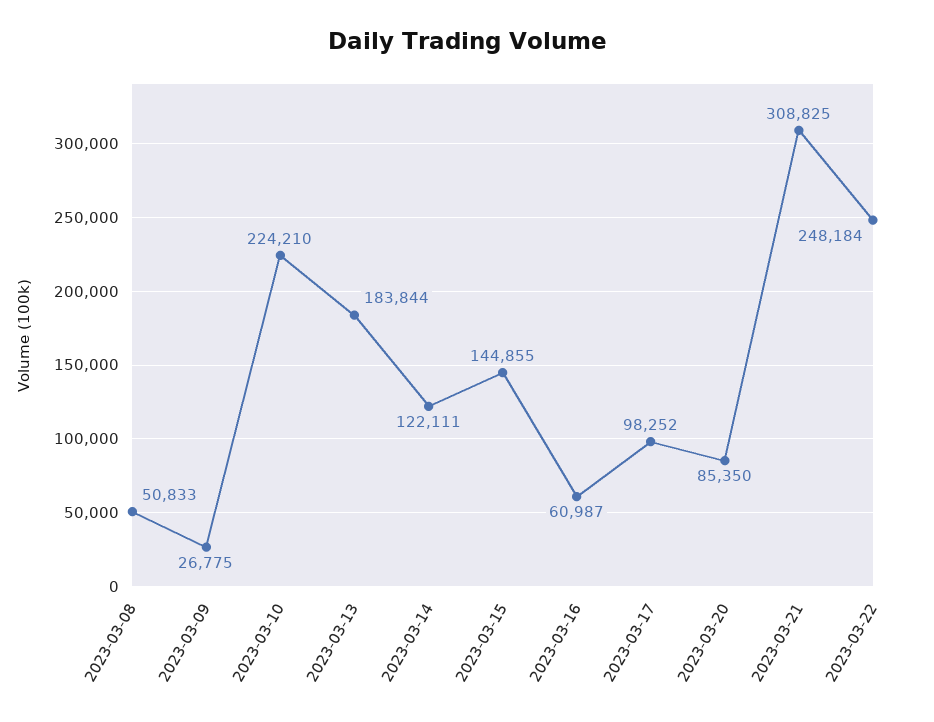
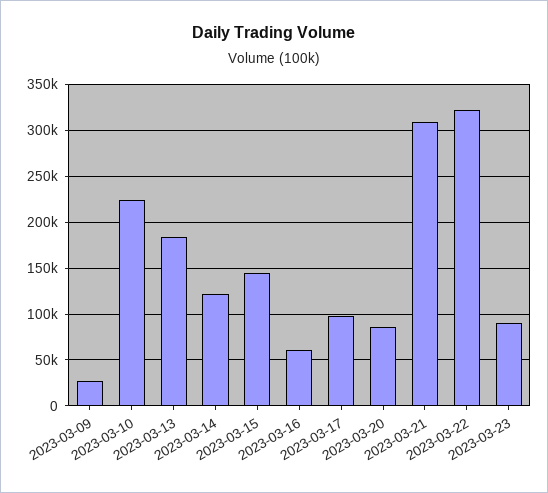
2023-03-08: 50833 -> none
2023-03-22: 248184 -> 320000
2023-03-23: none -> 90000

